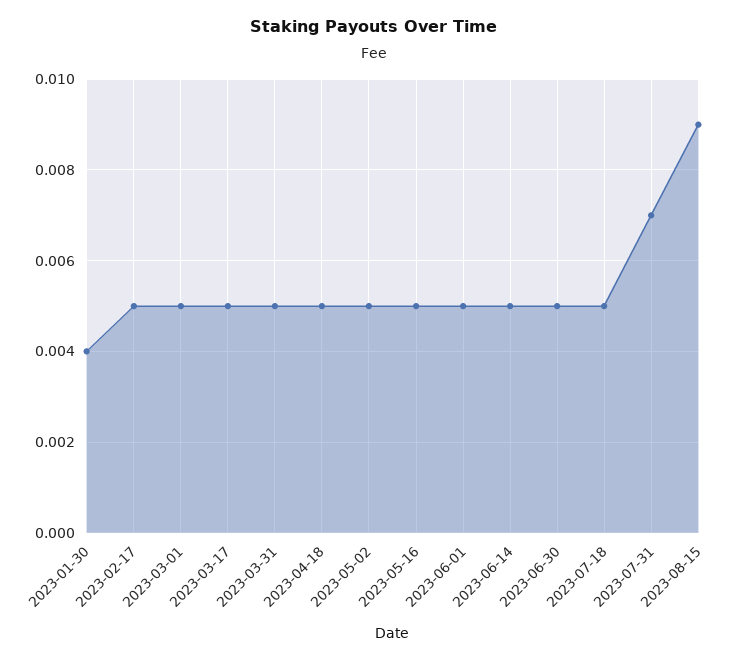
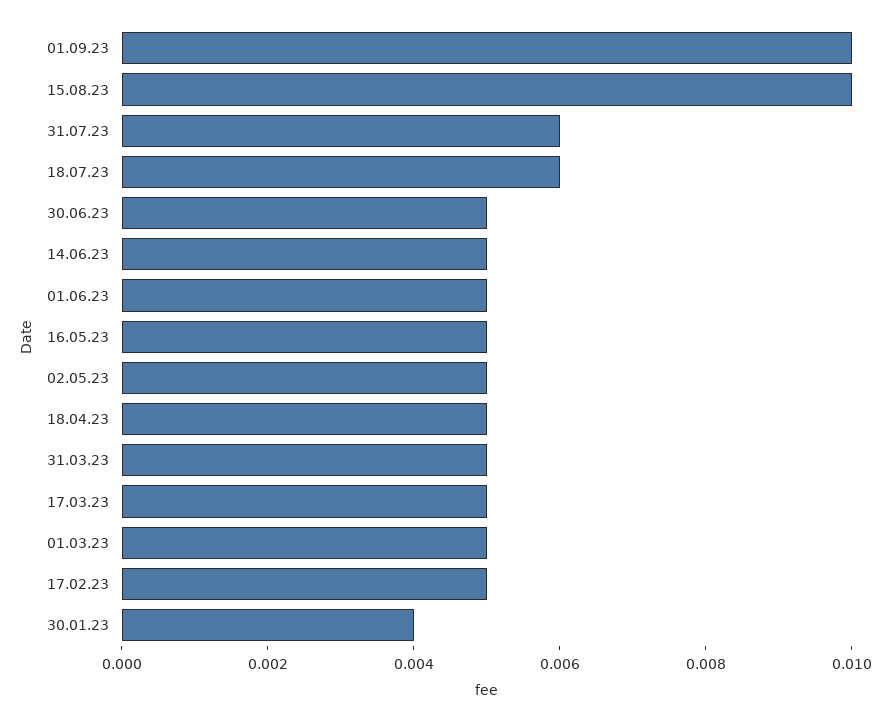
2023-07-18: 0.005 -> 0.006
2023-07-31: 0.007 -> 0.006
2023-08-15: 0.009 -> 0.01
01.09.23: none -> 0.01

